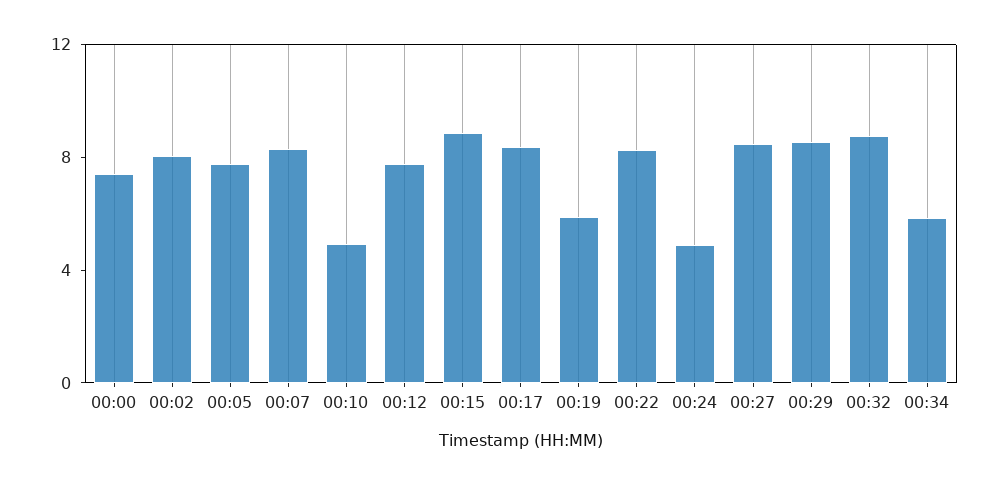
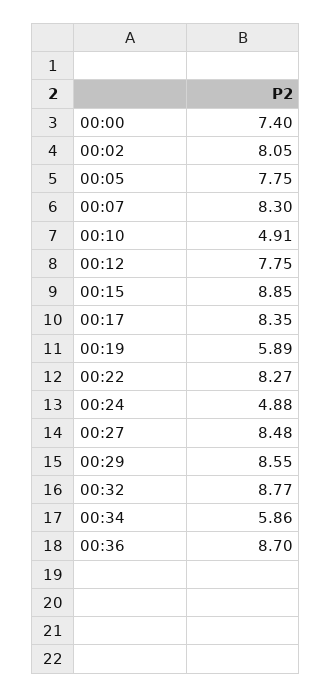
00:36: none -> 8.7

